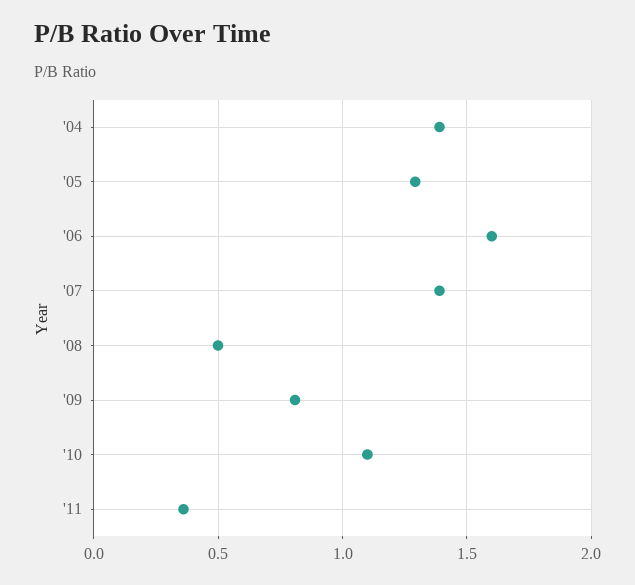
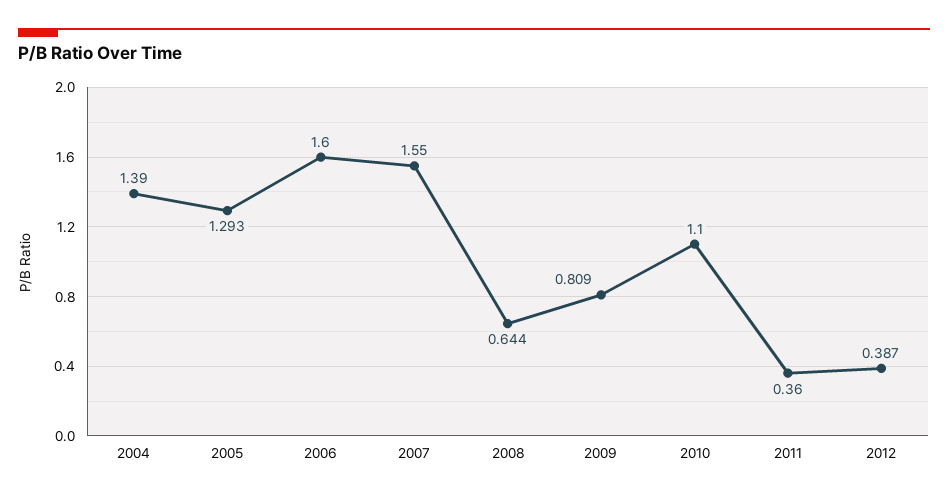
'07: 1.4 -> 1.55
'08: 0.5 -> 0.644
2012: none -> 0.387

